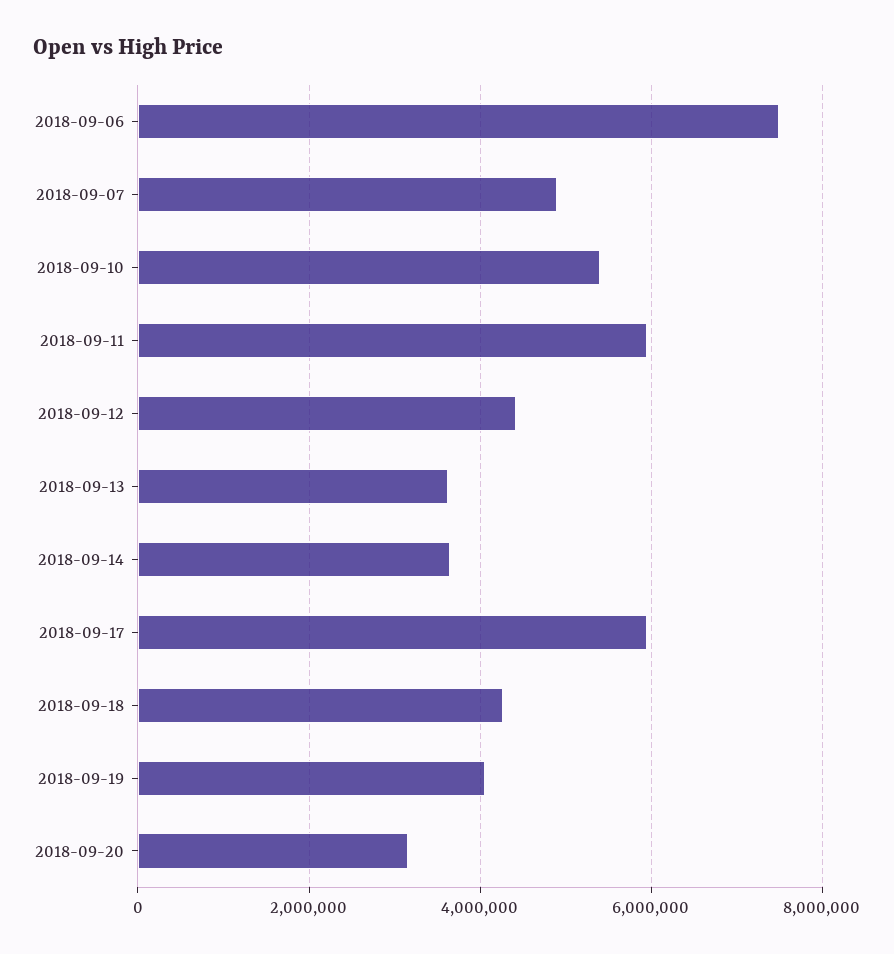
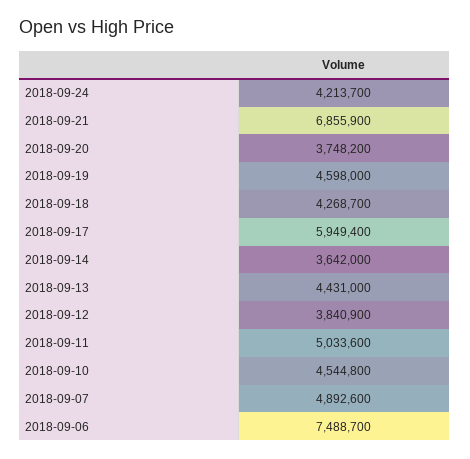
2018-09-10: 5400000 -> 4544800
2018-09-11: 6000000 -> 5033600
2018-09-12: 4400000 -> 3840900
2018-09-13: 3600000 -> 4431000
2018-09-19: 4000000 -> 4598000
2018-09-20: 3200000 -> 3748200
2018-09-24: none -> 4213700
2018-09-21: none -> 6855900

